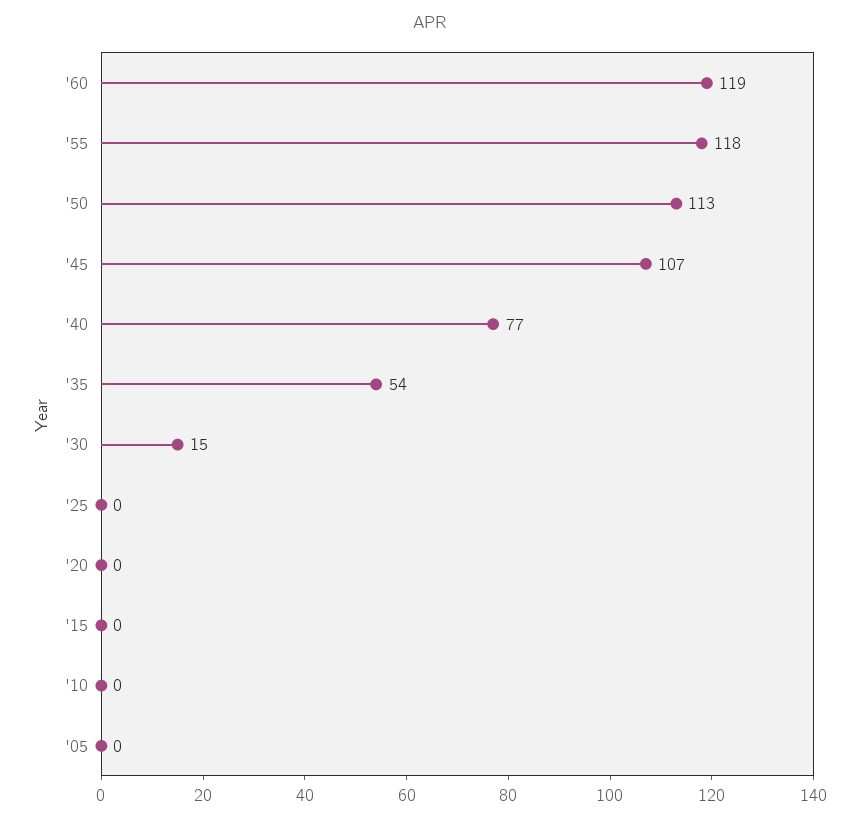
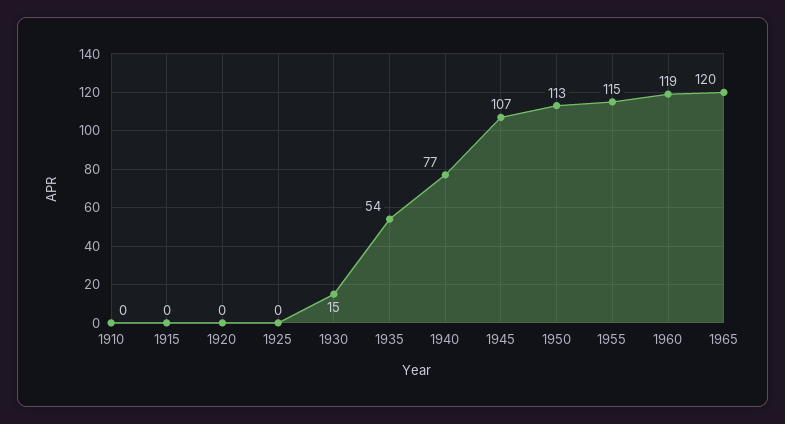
'55: 118 -> 115
'05: 0 -> none
1965: none -> 120

